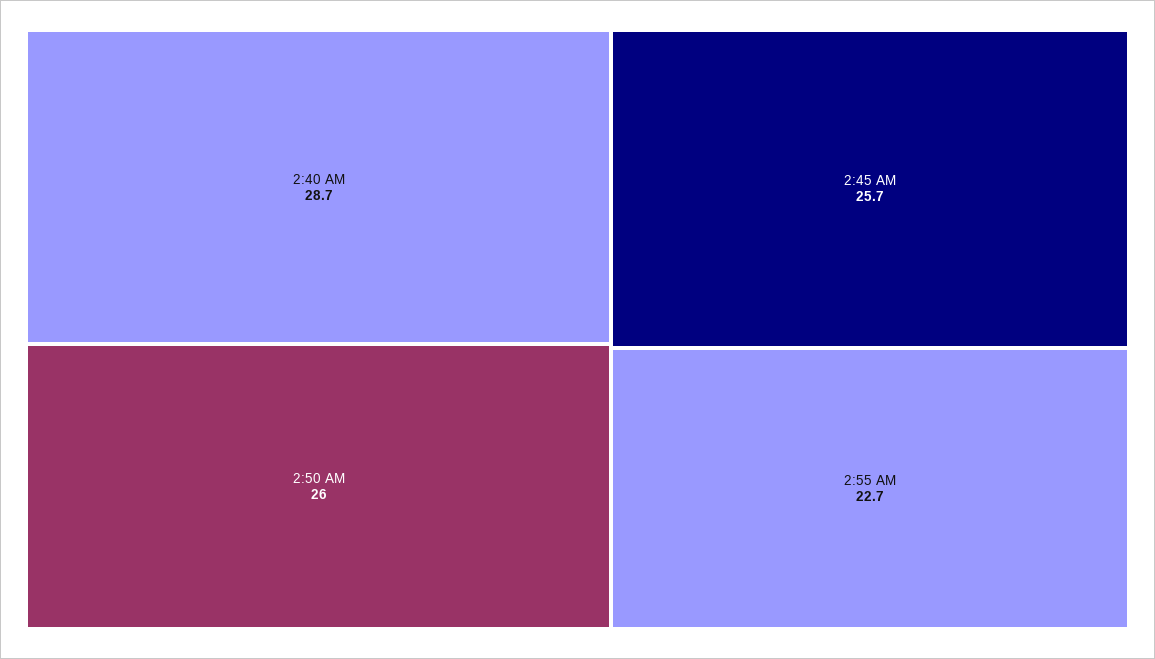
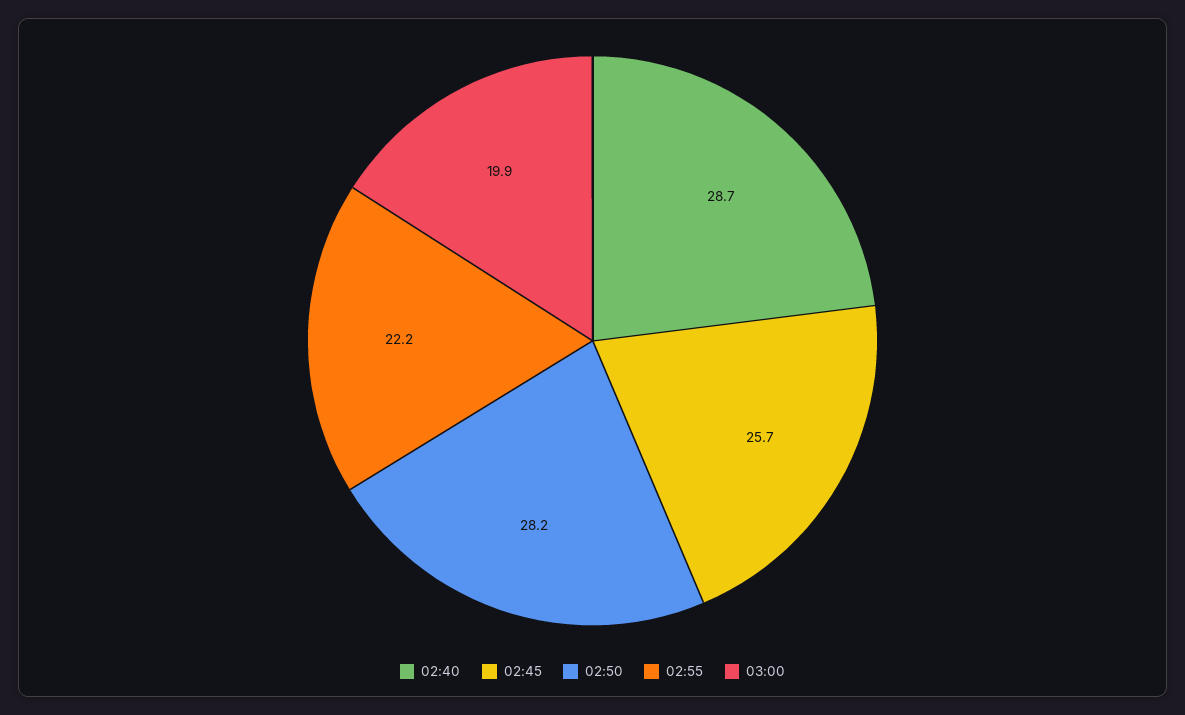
2:50 AM: 26 -> 28.2
2:55 AM: 22.7 -> 22.2
03:00: none -> 19.9

